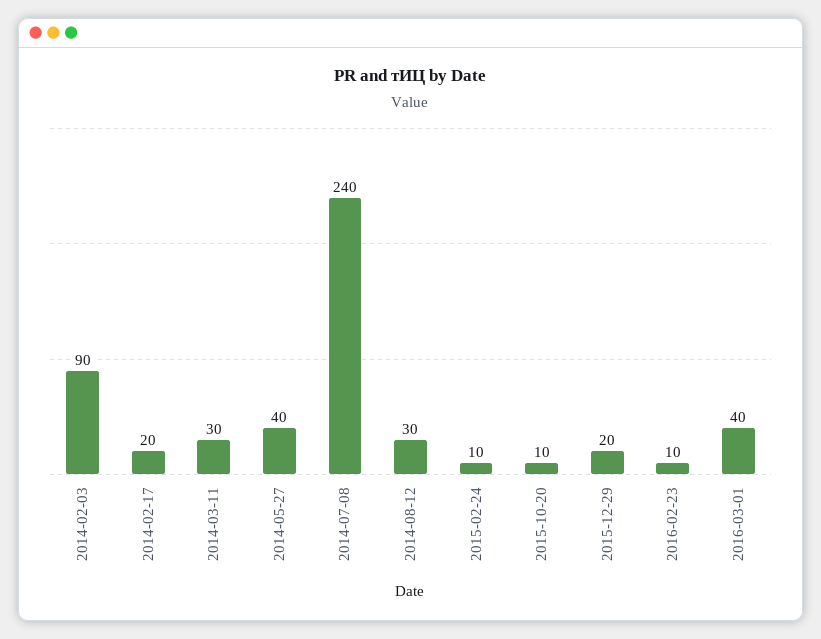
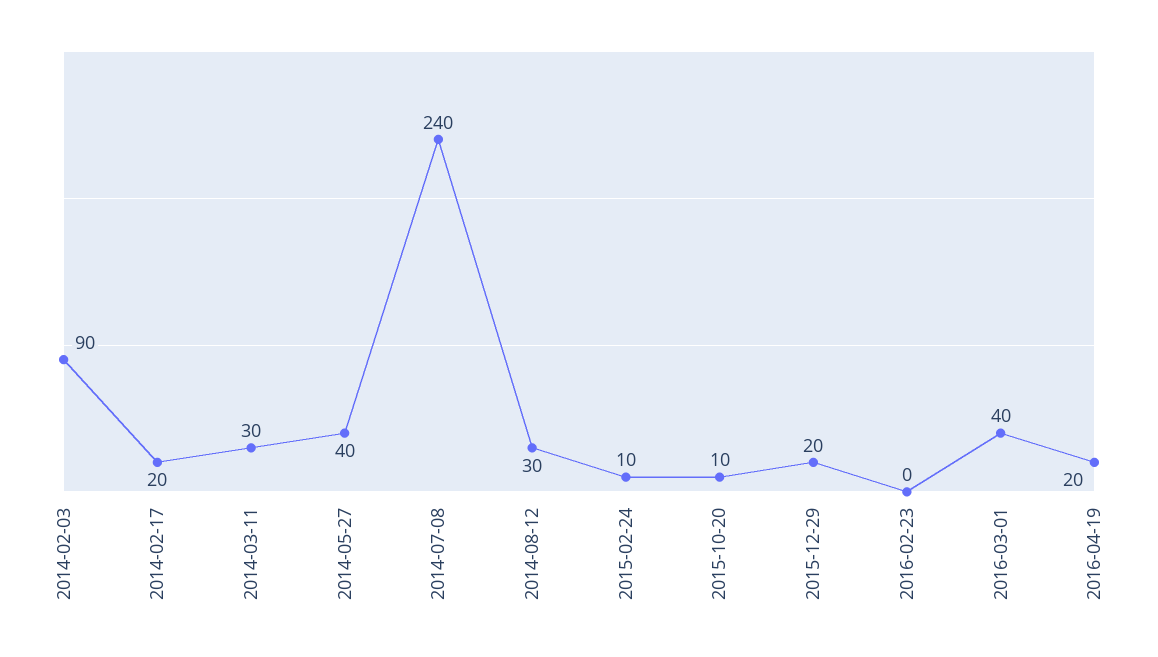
2016-02-23: 10 -> 0
2016-04-19: none -> 20

